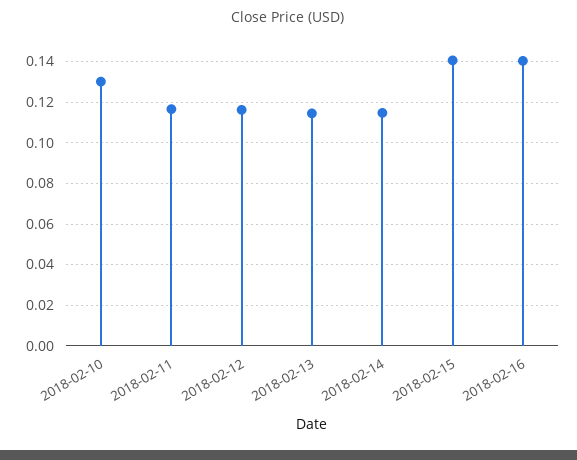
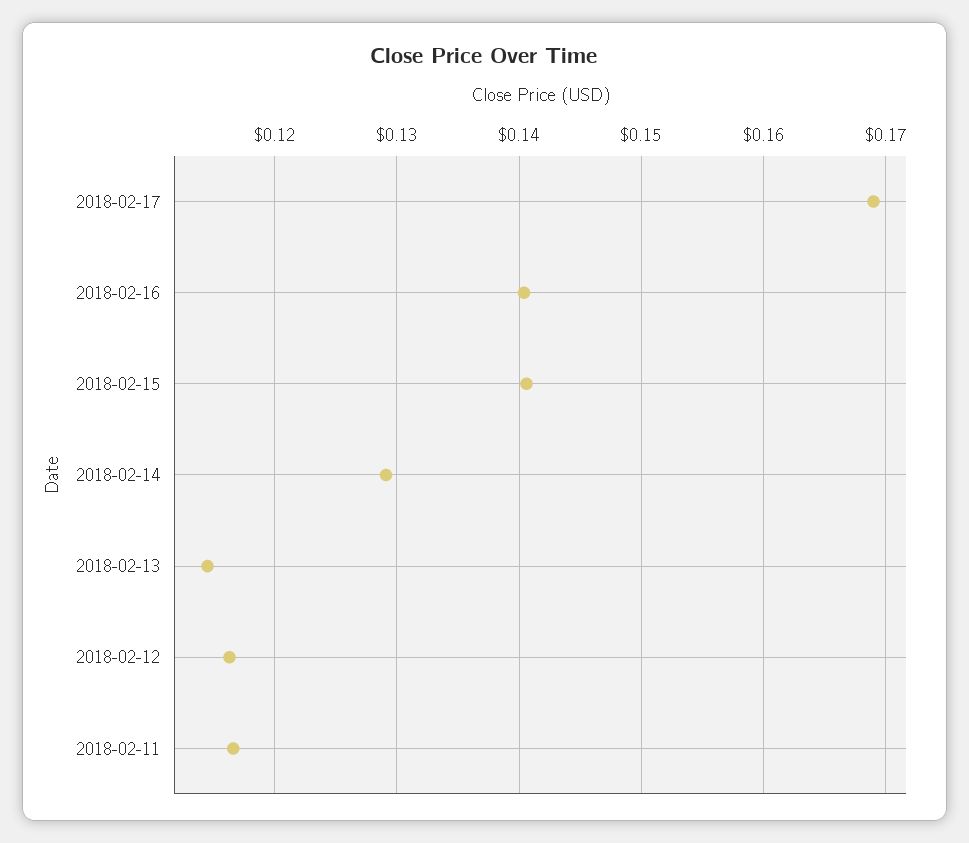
2018-02-10: 0.13 -> none
2018-02-14: 0.115 -> 0.129
2018-02-17: none -> 0.169

